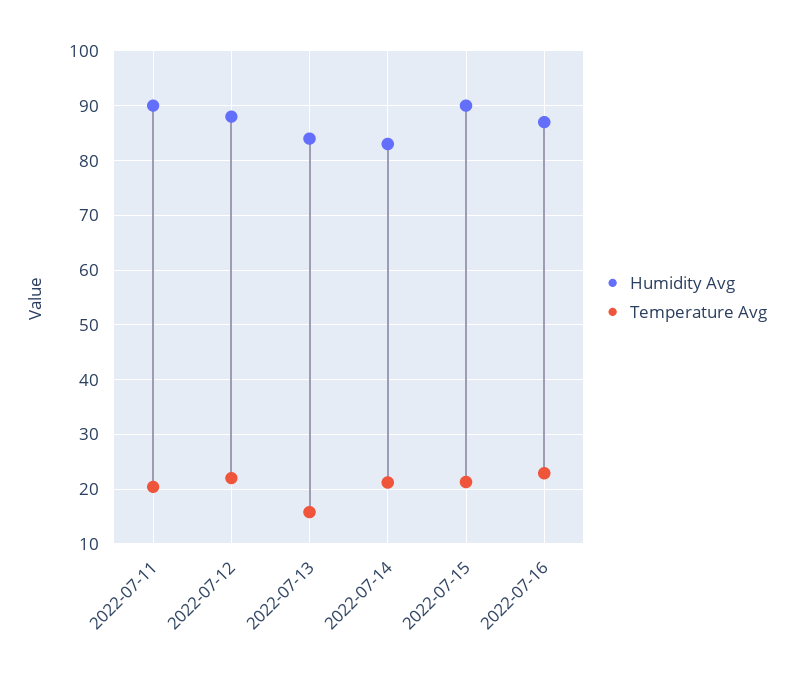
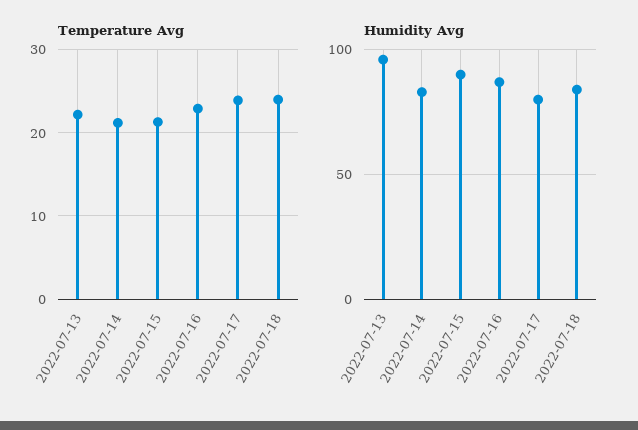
Humidity Avg, 2022-07-11: 90 -> none
Temperature Avg, 2022-07-11: 20 -> none
Humidity Avg, 2022-07-12: 88 -> none
Temperature Avg, 2022-07-12: 22 -> none
Humidity Avg, 2022-07-13: 84 -> 95
Temperature Avg, 2022-07-13: 16 -> 22
Temperature Avg, 2022-07-17: none -> 24
Temperature Avg, 2022-07-18: none -> 24
Humidity Avg, 2022-07-17: none -> 80
Humidity Avg, 2022-07-18: none -> 85

